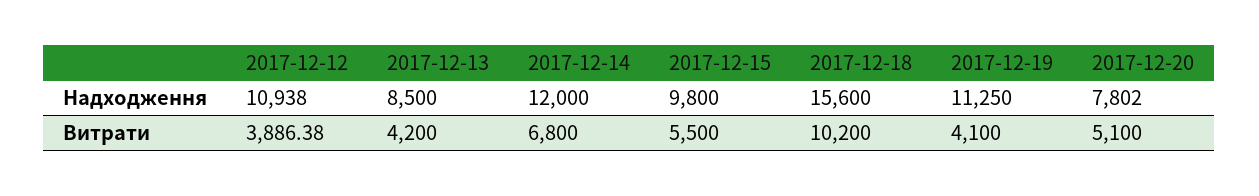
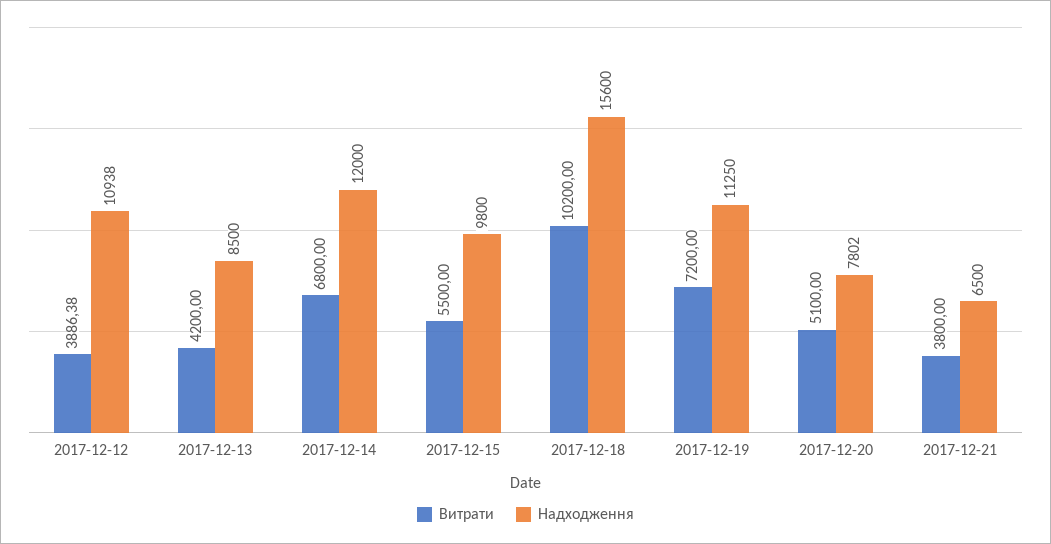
Витрати, 2017-12-19: 4100 -> 7200
Витрати, 2017-12-21: none -> 3800
Надходження, 2017-12-21: none -> 6500

